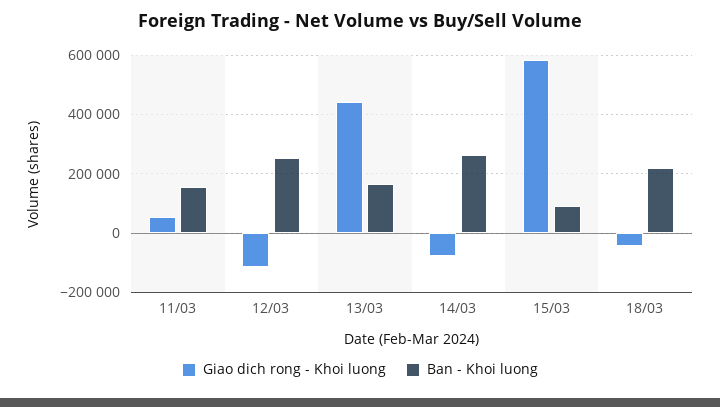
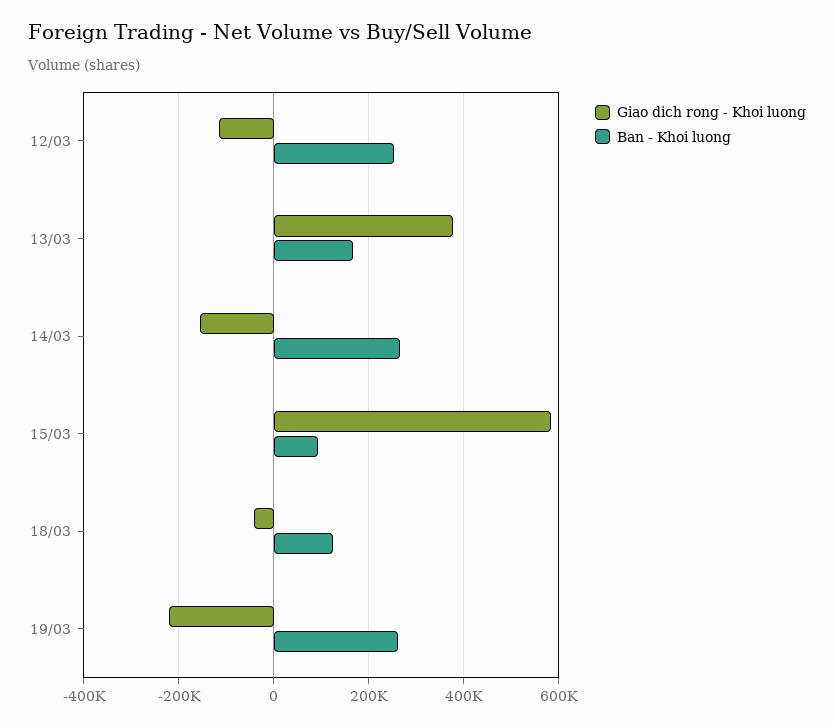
Giao dich rong - Khoi luong, 11/03: 50000 -> none
Ban - Khoi luong, 11/03: 150000 -> none
Giao dich rong - Khoi luong, 13/03: 450000 -> 380000
Giao dich rong - Khoi luong, 14/03: -75000 -> -160000
Ban - Khoi luong, 18/03: 225000 -> 120000
Giao dich rong - Khoi luong, 19/03: none -> -220000
Ban - Khoi luong, 19/03: none -> 260000

